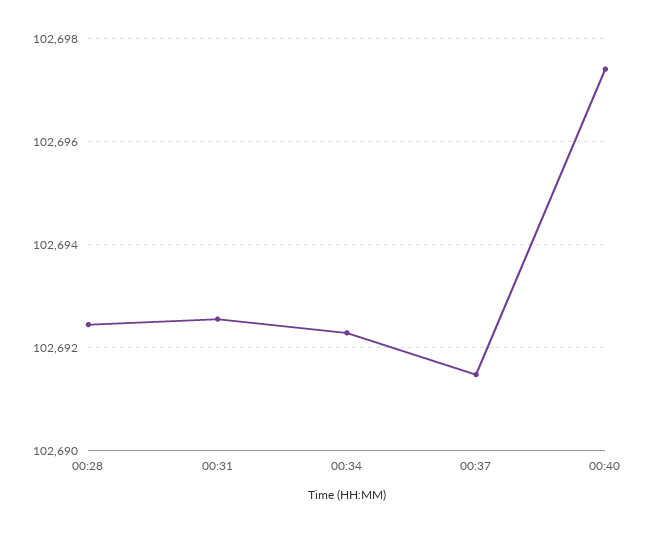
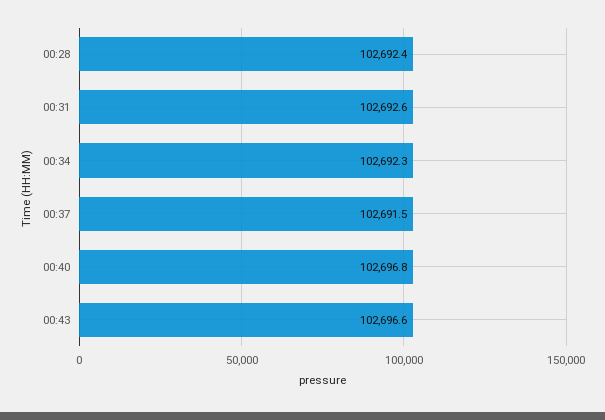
00:40: 102697.4 -> 102696.8
00:43: none -> 102696.6

